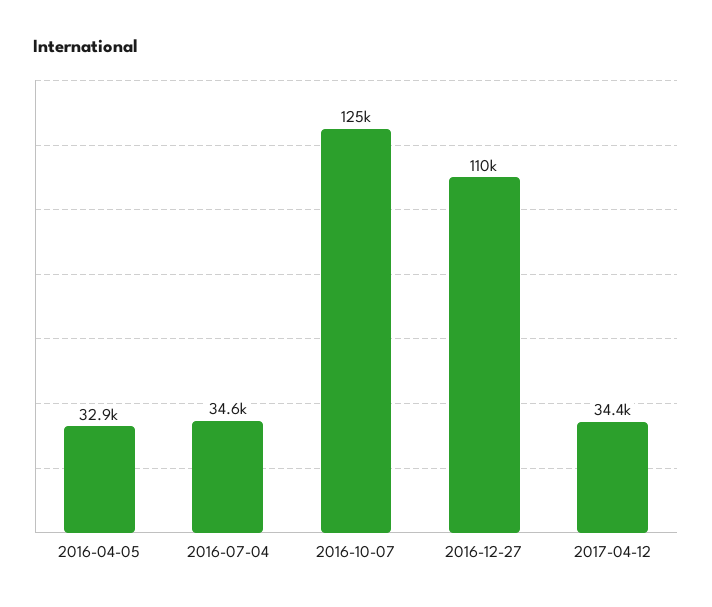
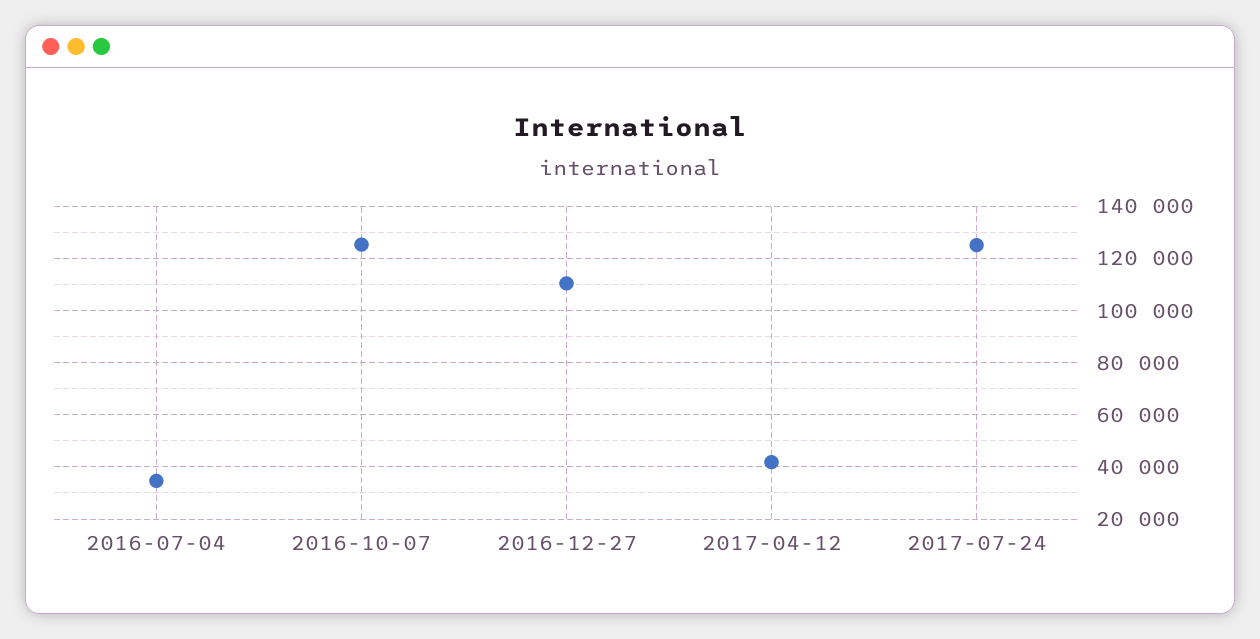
2016-04-05: 32900 -> none
2017-04-12: 34400 -> 42500
2017-07-24: none -> 125000

